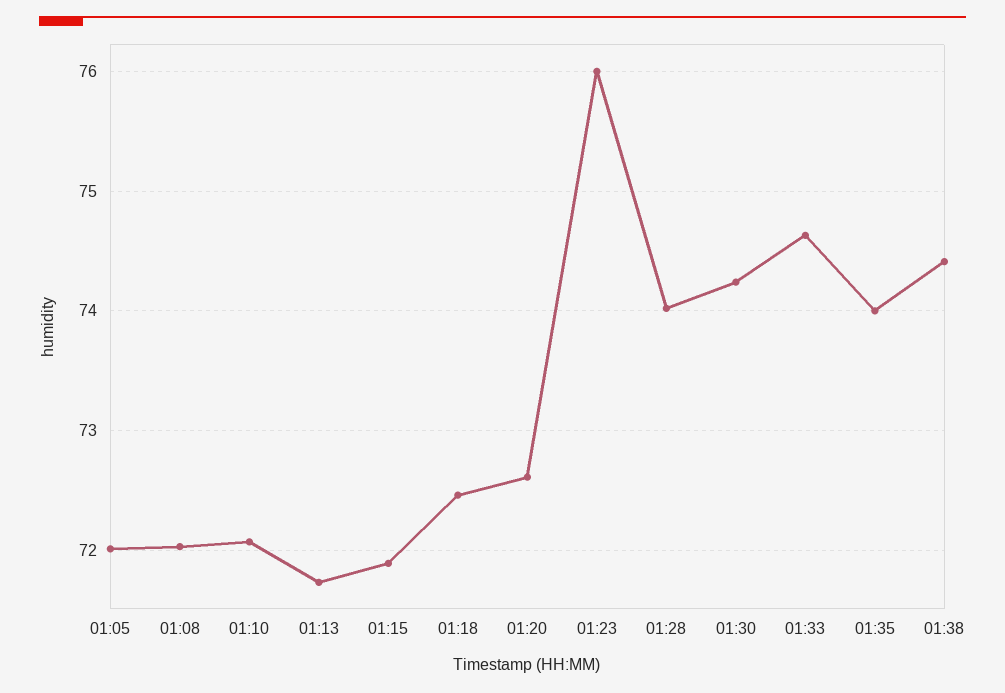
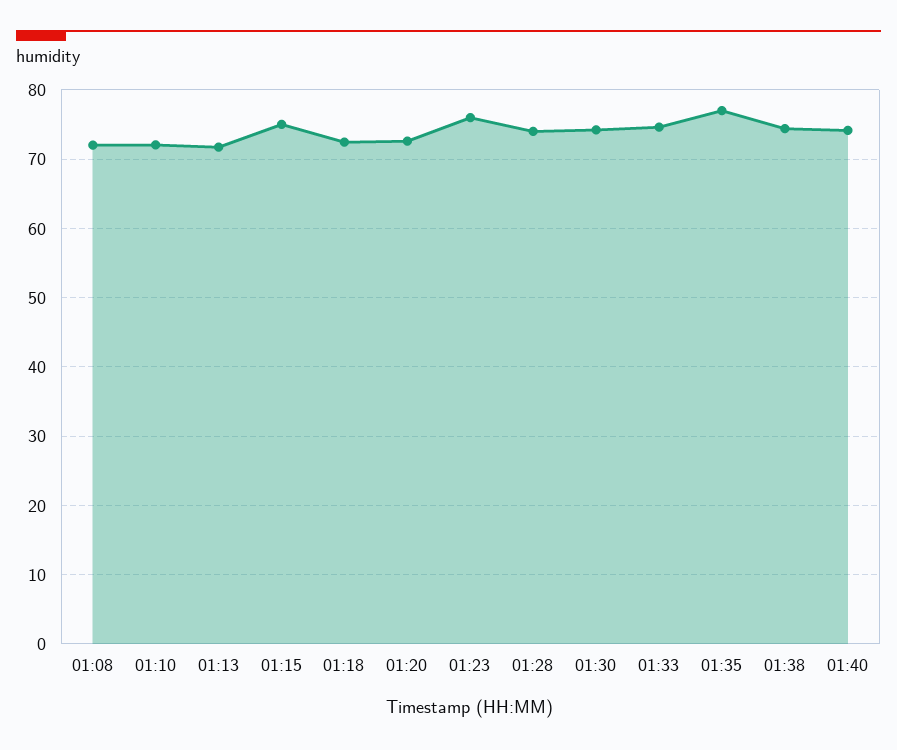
01:05: 72 -> none
01:15: 71.9 -> 75
01:35: 74 -> 77
01:40: none -> 74

